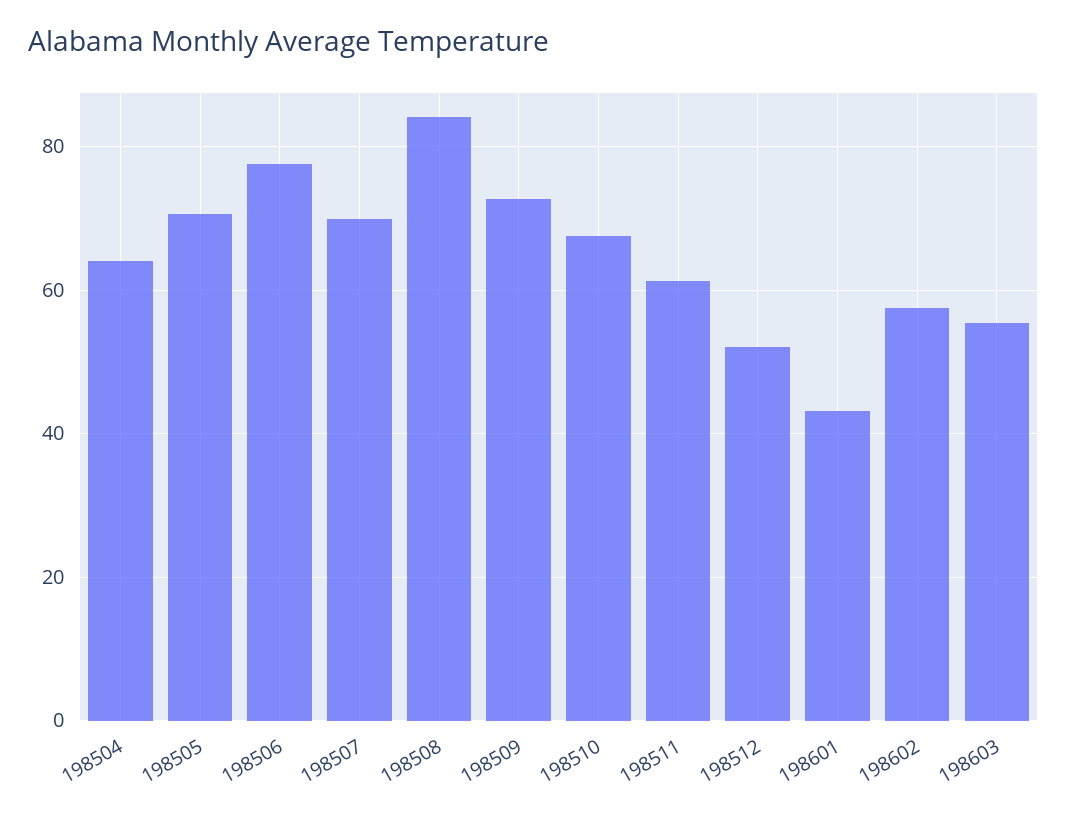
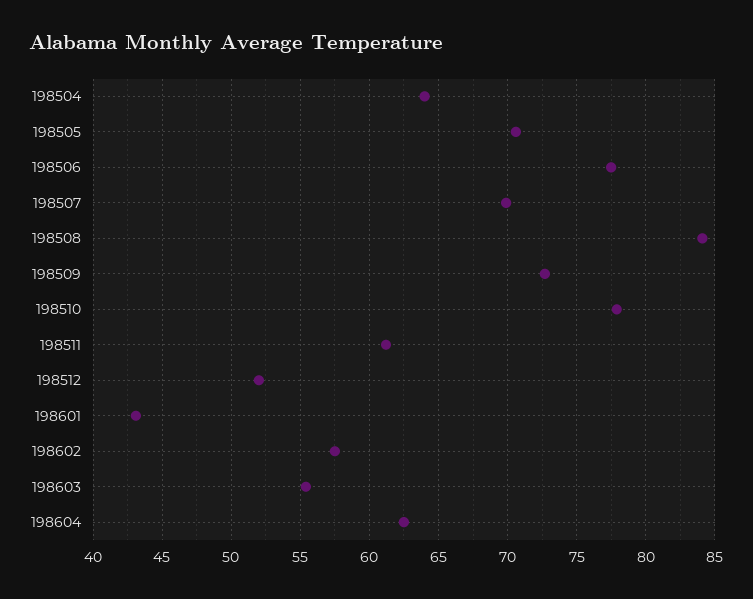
198510: 68 -> 78
198604: none -> 62.5

